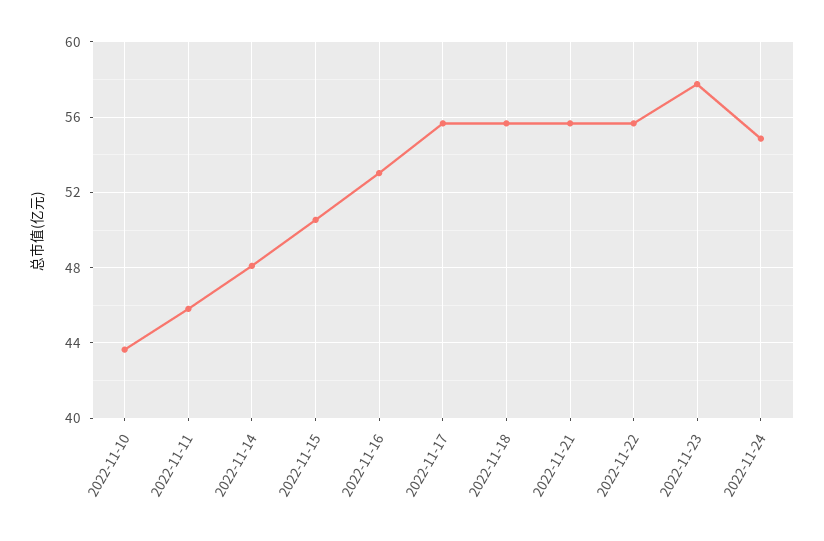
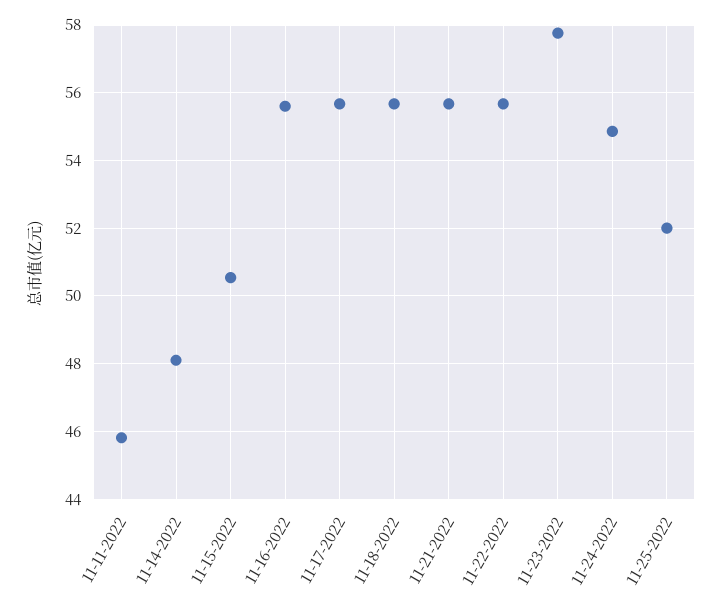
2022-11-10: 43.5 -> none
2022-11-16: 53 -> 55.6
11-25-2022: none -> 52

